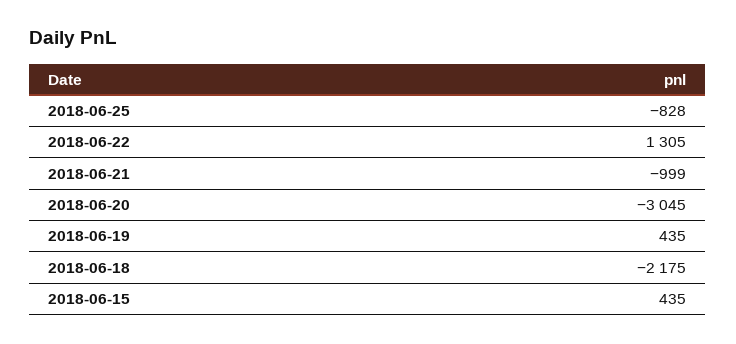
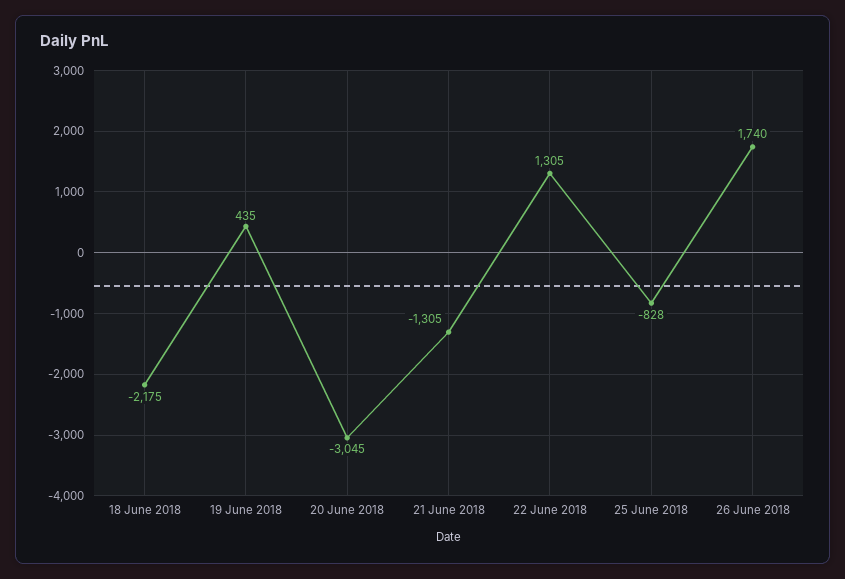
2018-06-21: -999 -> -1305
2018-06-15: 435 -> none
26 June 2018: none -> 1740

